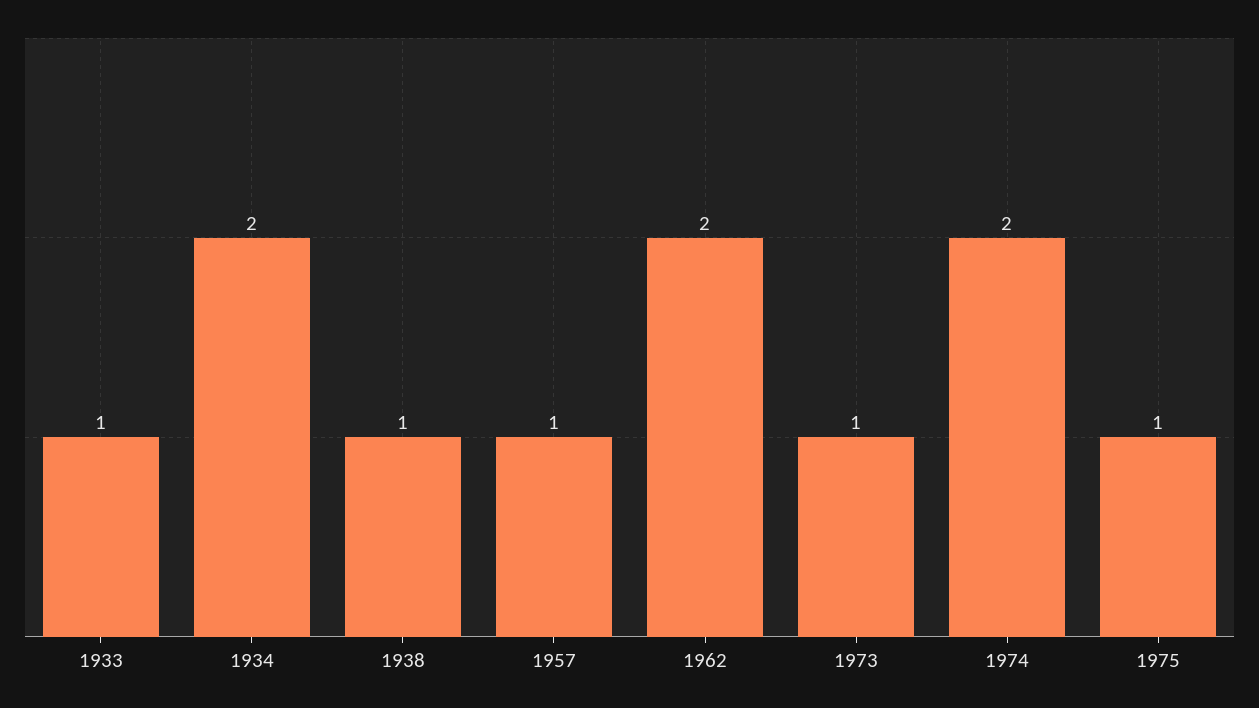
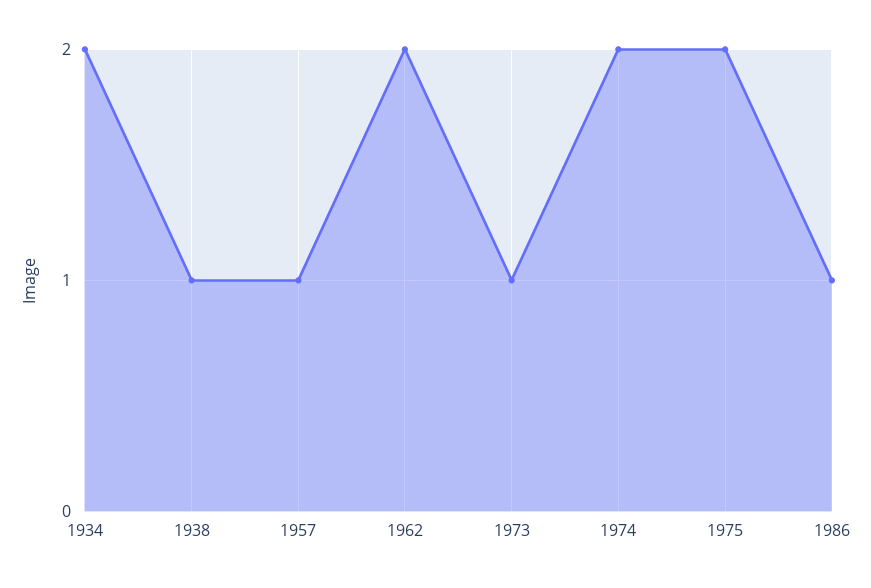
1933: 1 -> none
1975: 1 -> 2
1986: none -> 1

